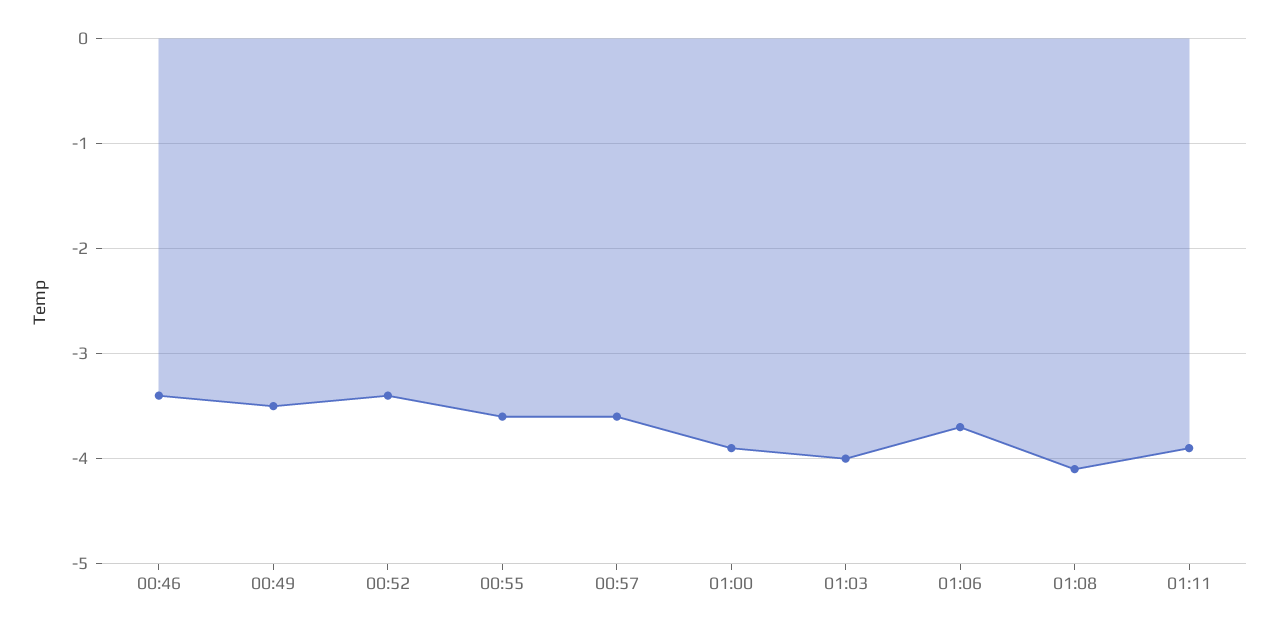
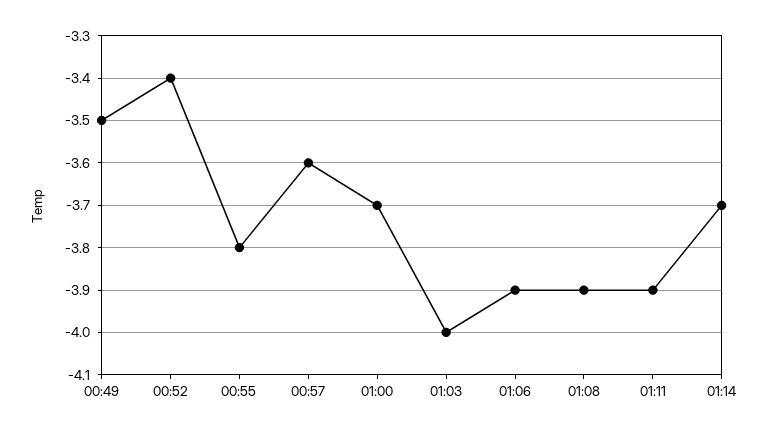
00:46: -3.4 -> none
00:55: -3.6 -> -3.8
01:00: -3.9 -> -3.7
01:06: -3.7 -> -3.9
01:08: -4.1 -> -3.9
01:14: none -> -3.7

